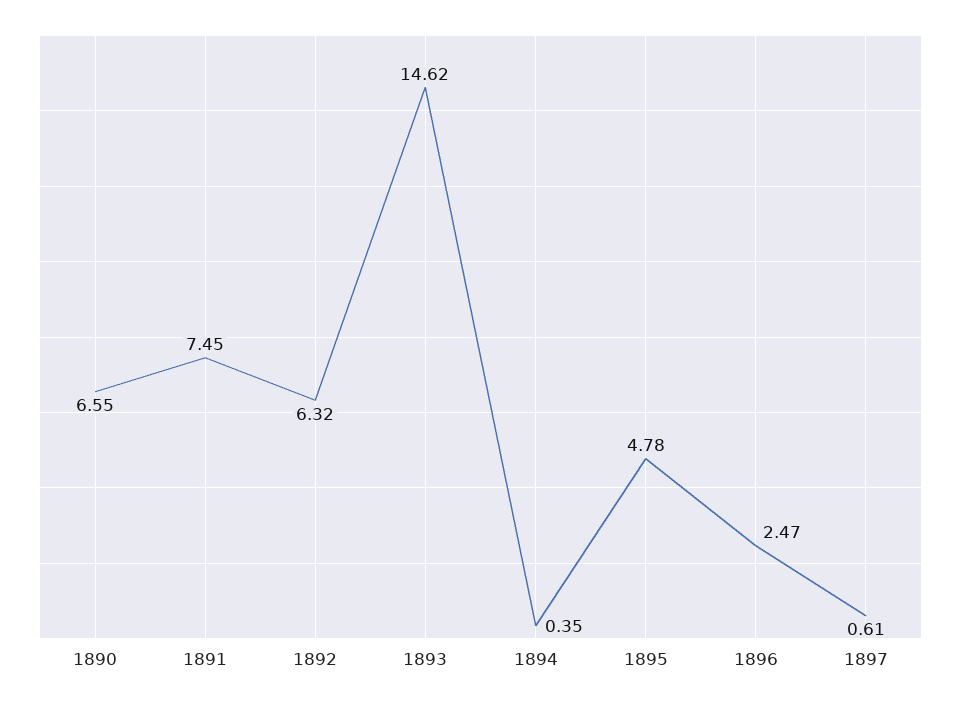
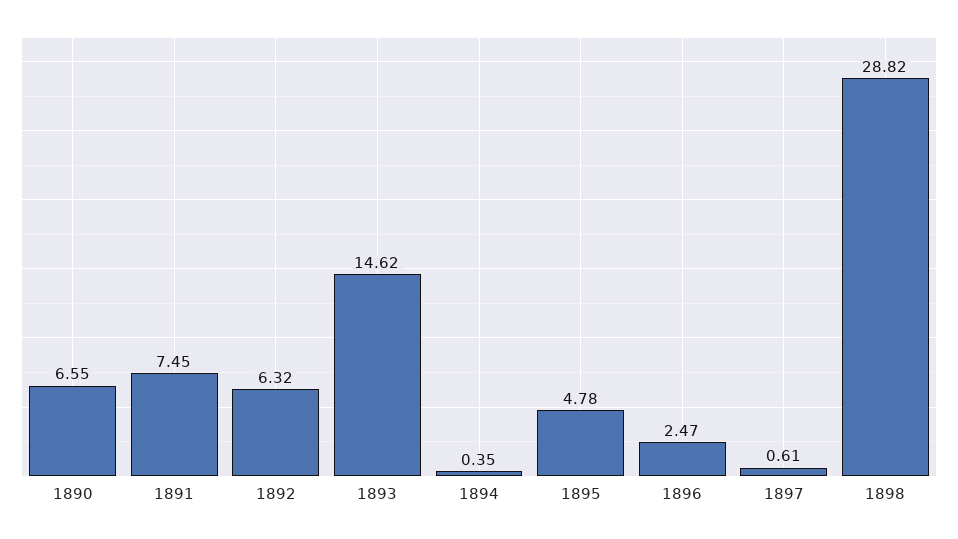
1898: none -> 28.82

